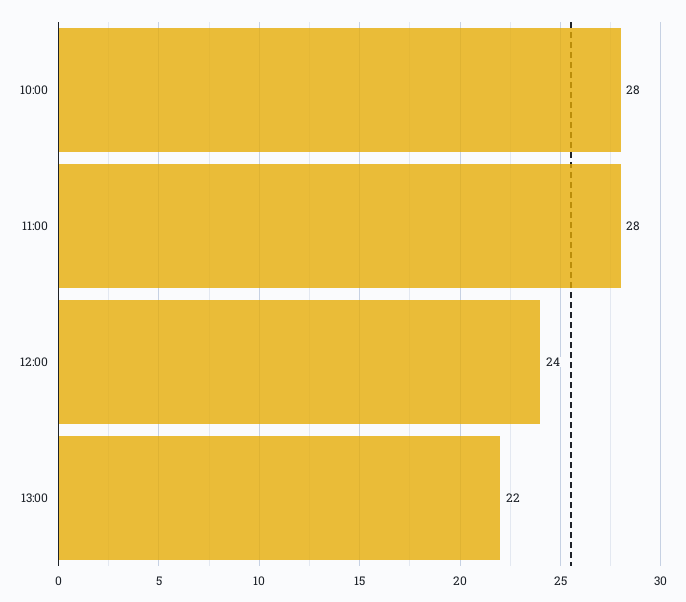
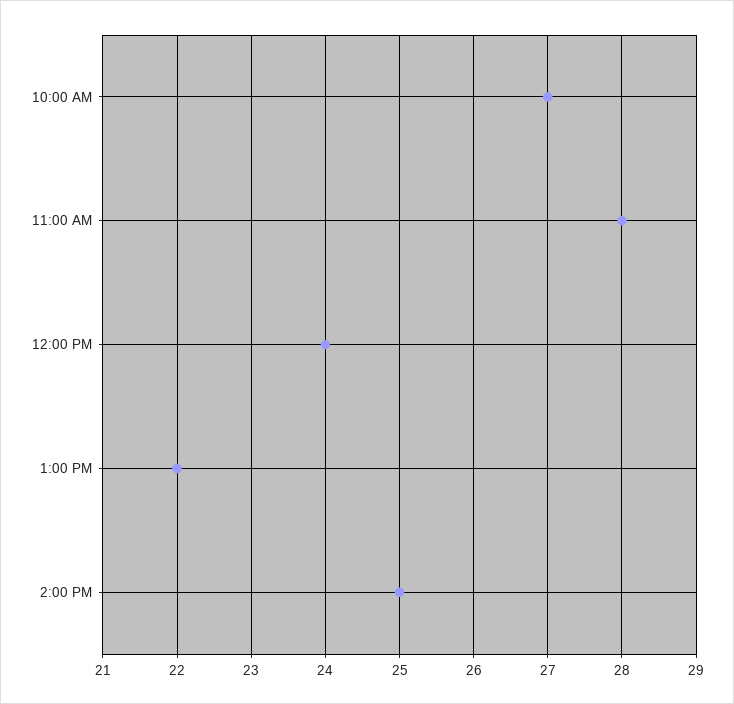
10:00: 28 -> 27
2:00 PM: none -> 25

